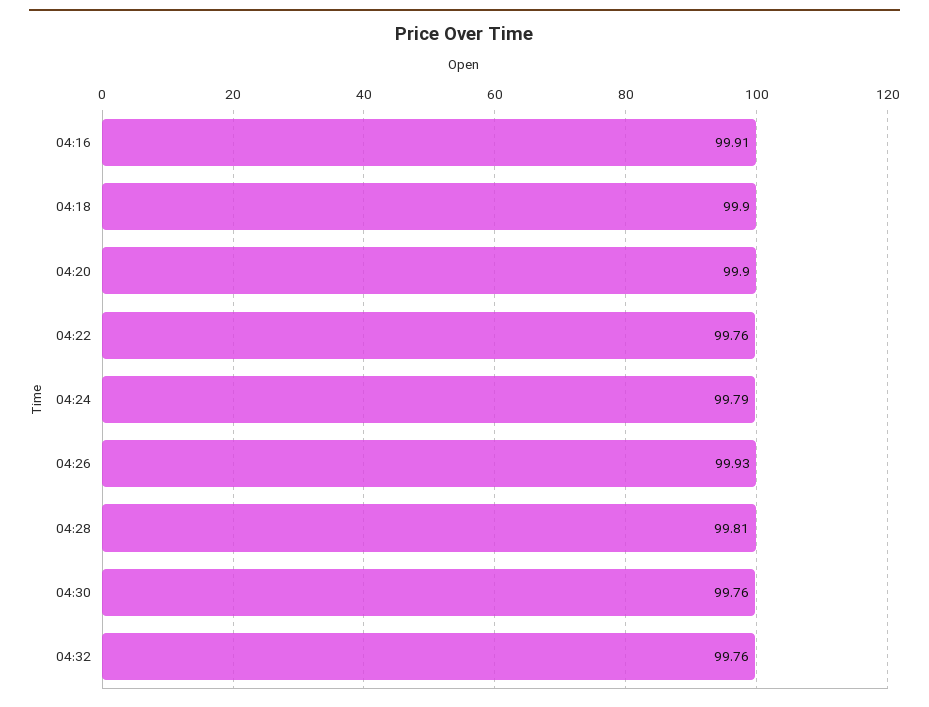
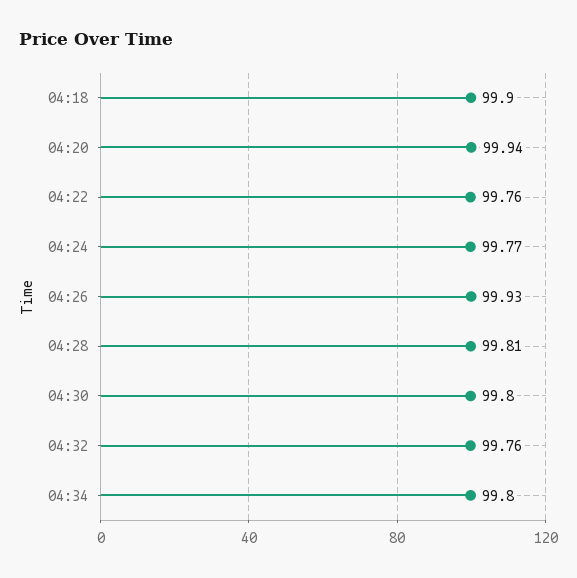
04:16: 99.91 -> none
04:20: 99.9 -> 99.94
04:24: 99.79 -> 99.77
04:30: 99.76 -> 99.8
04:34: none -> 99.8

